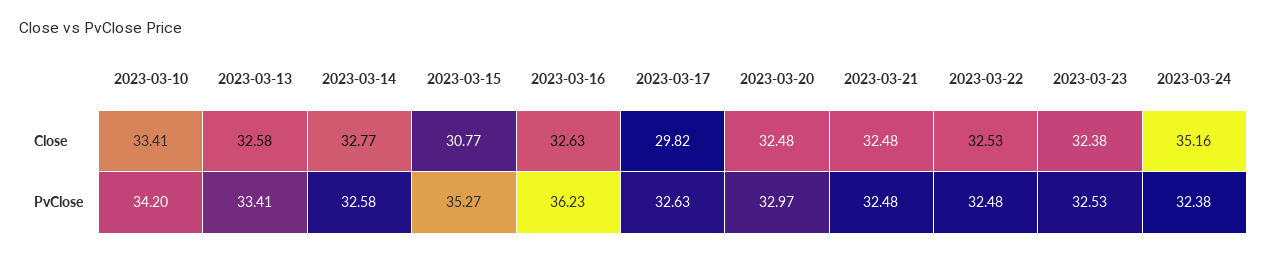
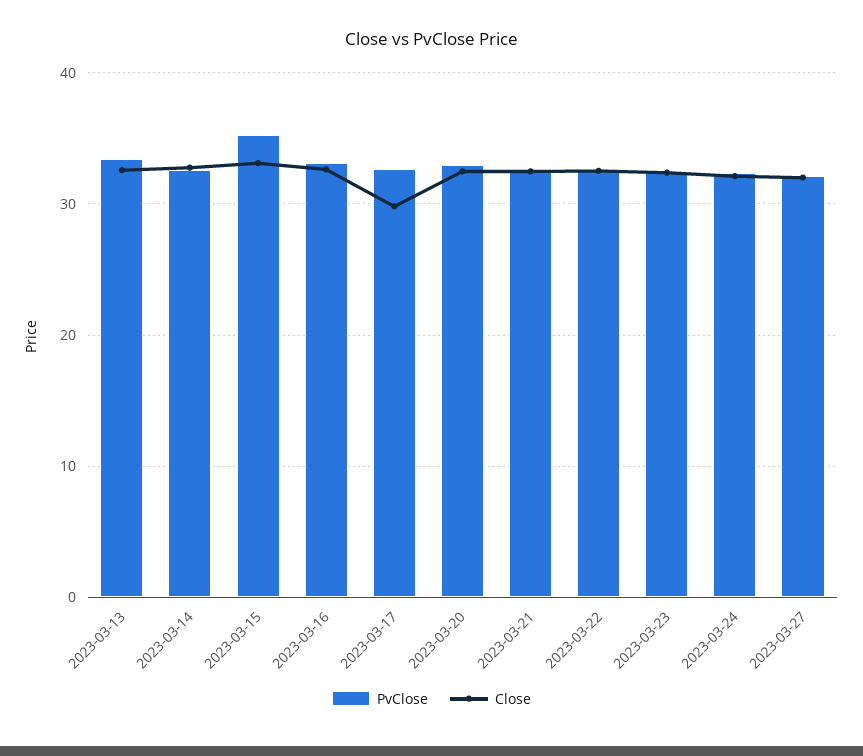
Close, 2023-03-10: 33.41 -> none
Close, 2023-03-15: 30.77 -> 33
Close, 2023-03-24: 35.16 -> 32
PvClose, 2023-03-10: 34.2 -> none
PvClose, 2023-03-16: 36.23 -> 33
PvClose, 2023-03-27: none -> 32
Close, 2023-03-27: none -> 32

